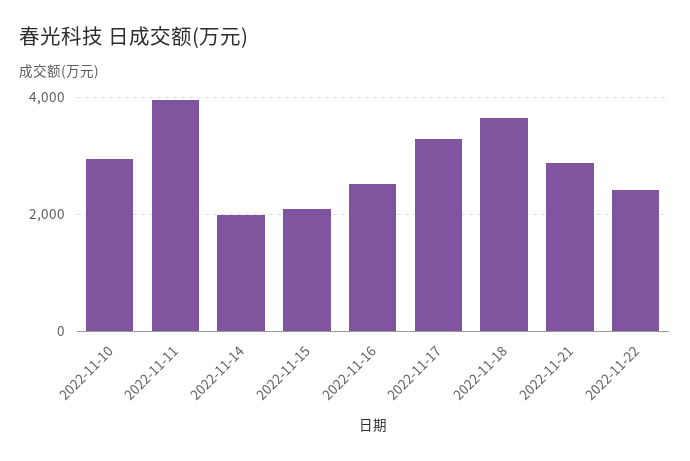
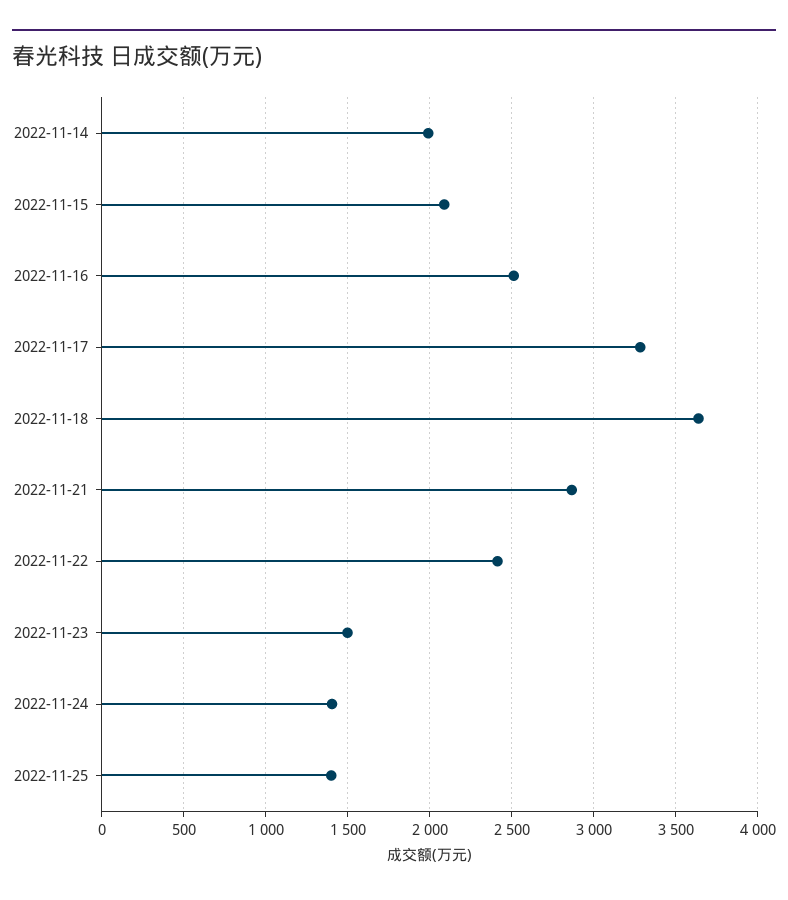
2022-11-10: 3000 -> none
2022-11-11: 4000 -> none
2022-11-23: none -> 1500
2022-11-24: none -> 1400
2022-11-25: none -> 1400

